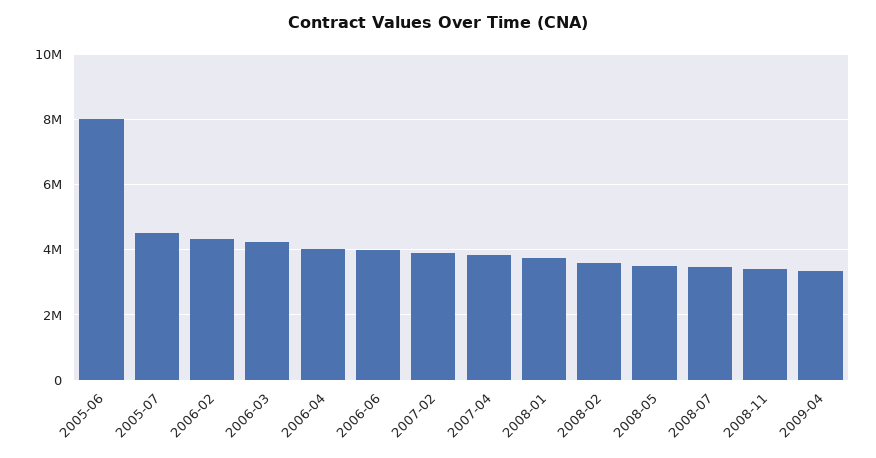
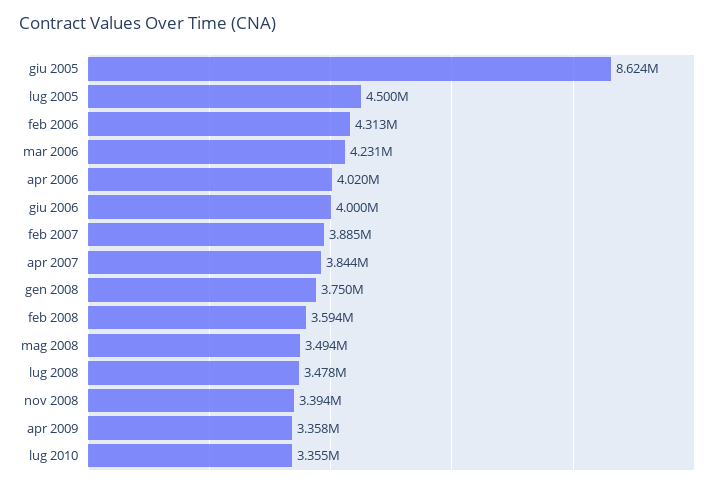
2005-06: 8000000 -> 8624000
lug 2010: none -> 3355000

